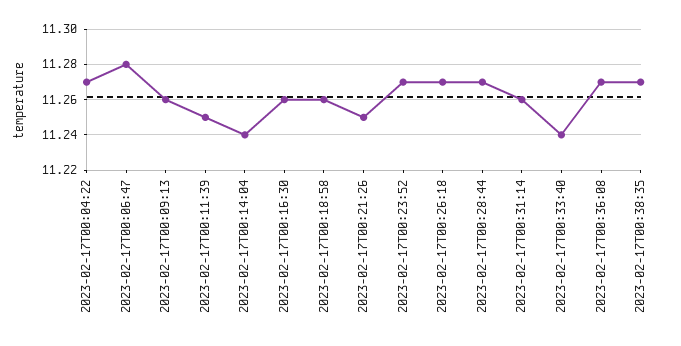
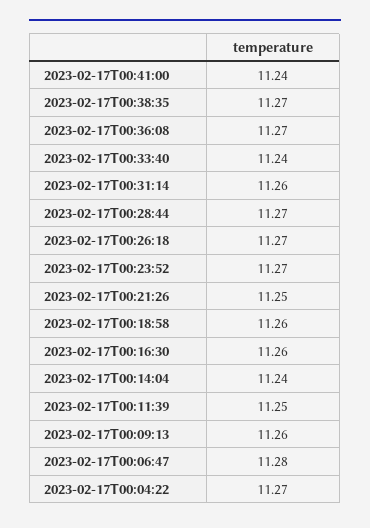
2023-02-17T00:41:00: none -> 11.24

